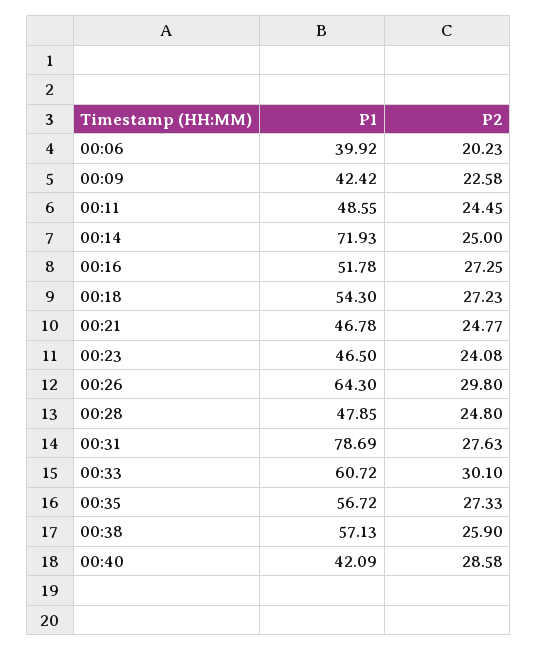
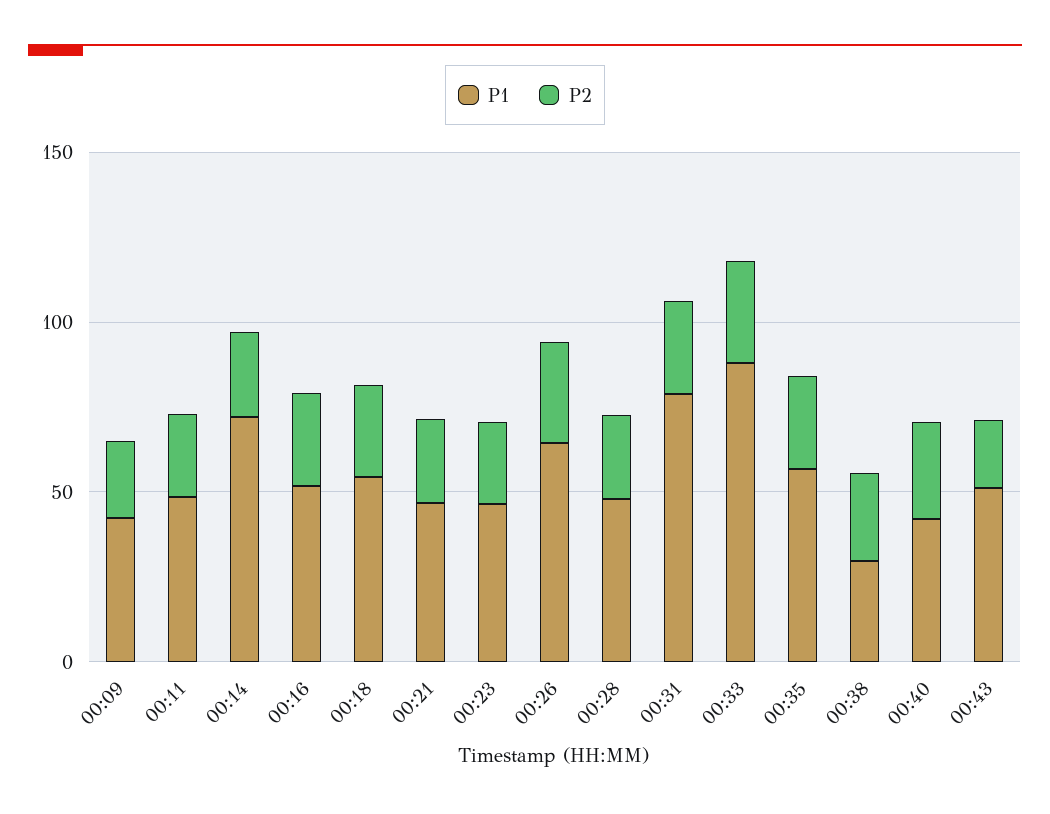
P1, 00:06: 39.92 -> none
P2, 00:06: 20.23 -> none
P1, 00:33: 60.72 -> 90
P1, 00:38: 57.13 -> 30
P1, 00:43: none -> 50
P2, 00:43: none -> 20

